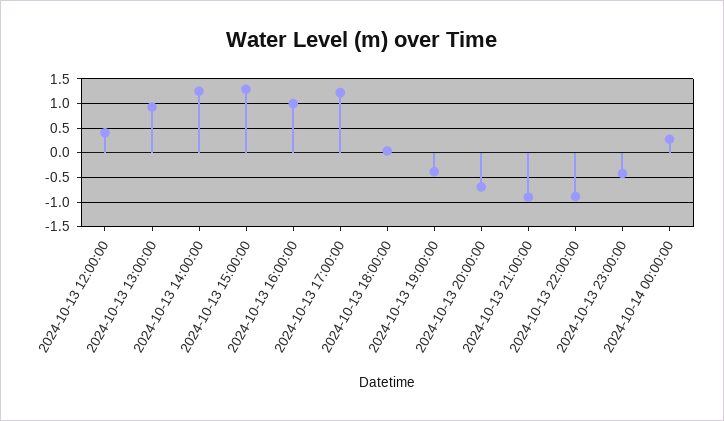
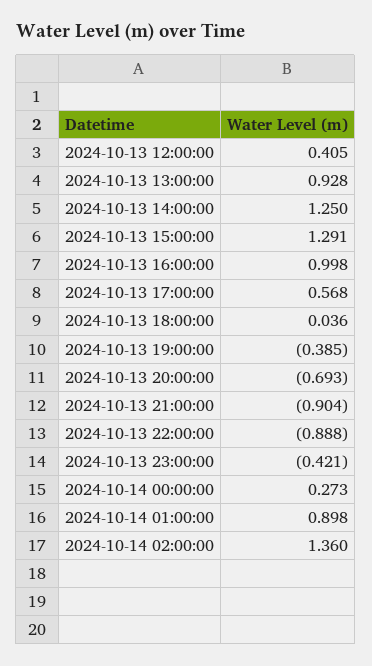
2024-10-13 17:00:00: 1.25 -> 0.568
2024-10-14 01:00:00: none -> 0.898
2024-10-14 02:00:00: none -> 1.36

